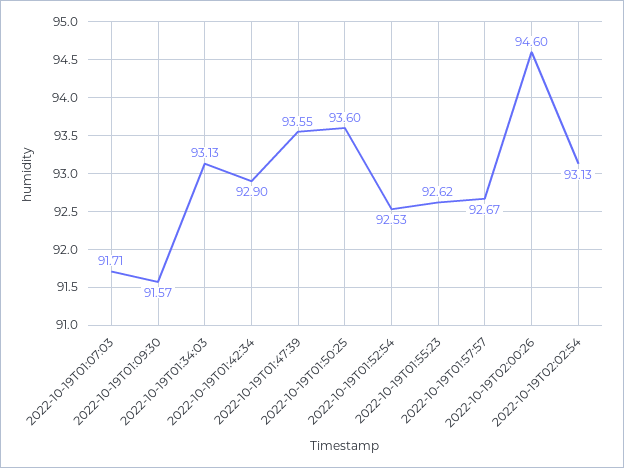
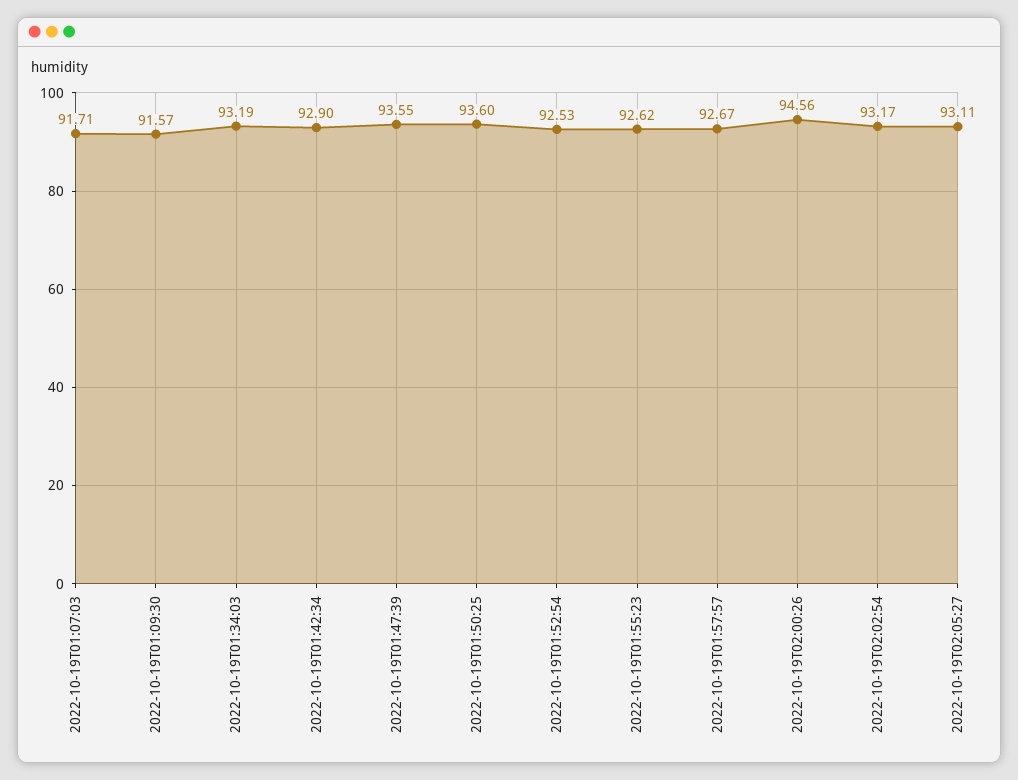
2022-10-19T01:34:03: 93.13 -> 93.19
2022-10-19T02:00:26: 94.6 -> 94.56
2022-10-19T02:02:54: 93.13 -> 93.17
2022-10-19T02:05:27: none -> 93.11

